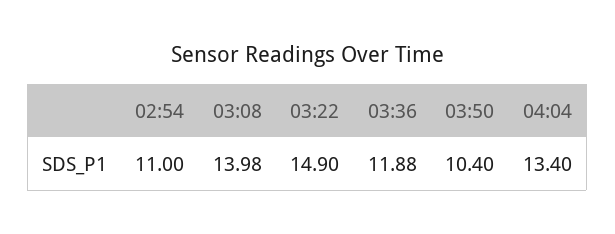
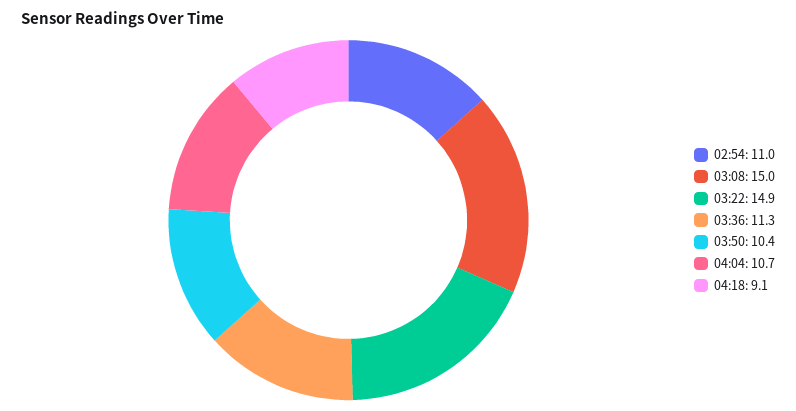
03:08: 13.98 -> 15
03:36: 11.88 -> 11.3
04:04: 13.4 -> 10.7
04:18: none -> 9.1

